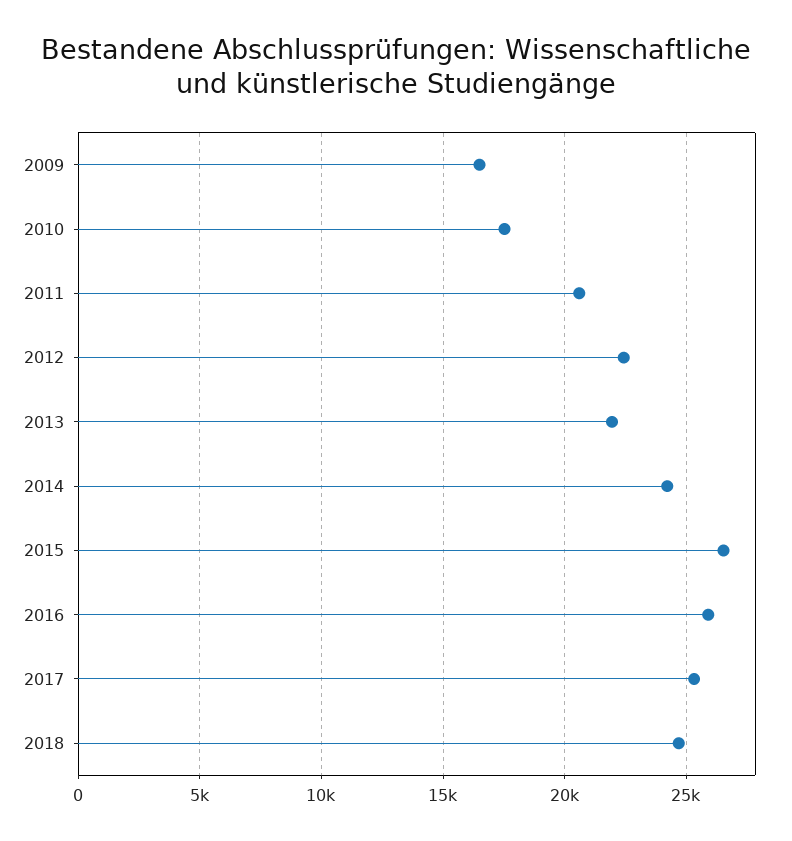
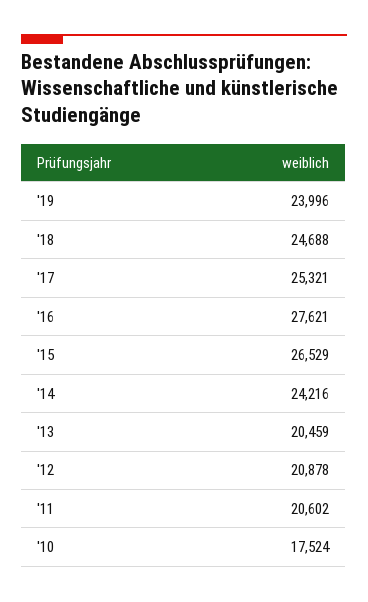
2009: 16500 -> none
2012: 22500 -> 20878
2013: 22000 -> 20459
2016: 26000 -> 27621
'19: none -> 23996

